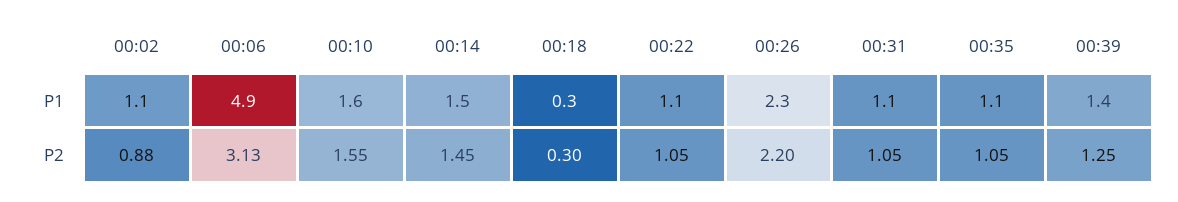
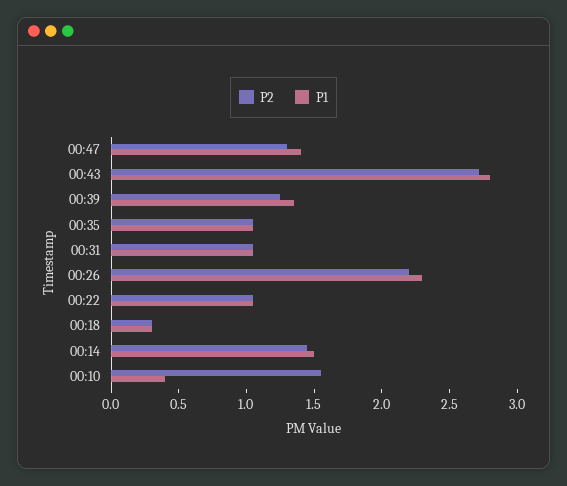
P1, 00:02: 1.1 -> none
P1, 00:06: 4.9 -> none
P1, 00:10: 1.6 -> 0.4
P2, 00:02: 0.88 -> none
P2, 00:06: 3.13 -> none
P2, 00:47: none -> 1.3
P1, 00:47: none -> 1.4
P2, 00:43: none -> 2.7
P1, 00:43: none -> 2.8

